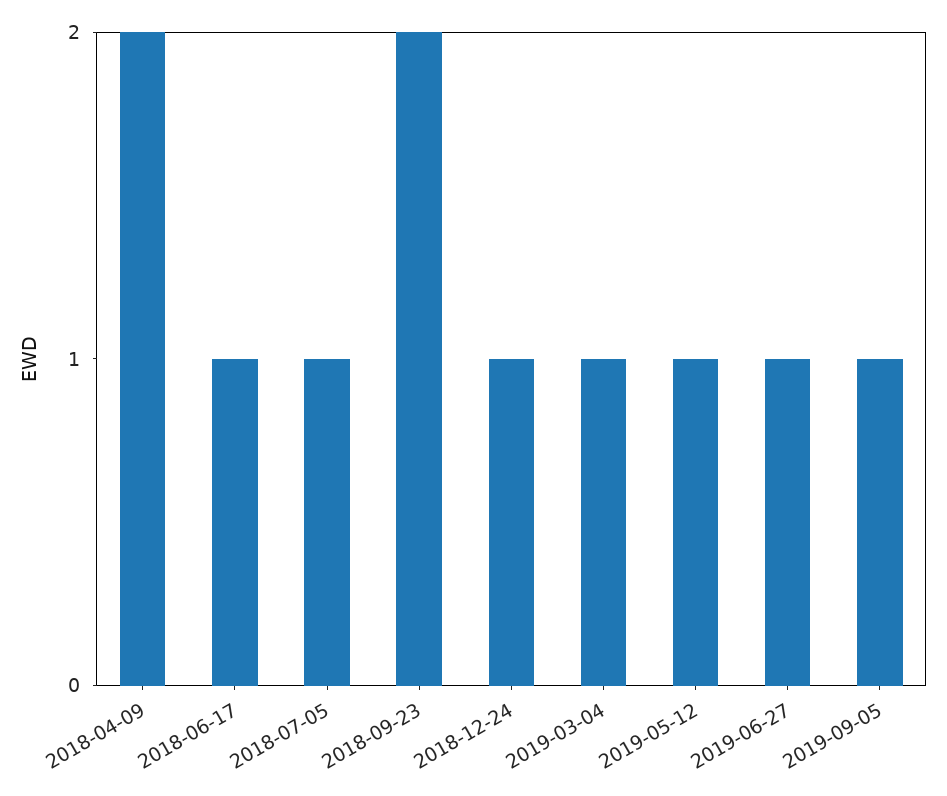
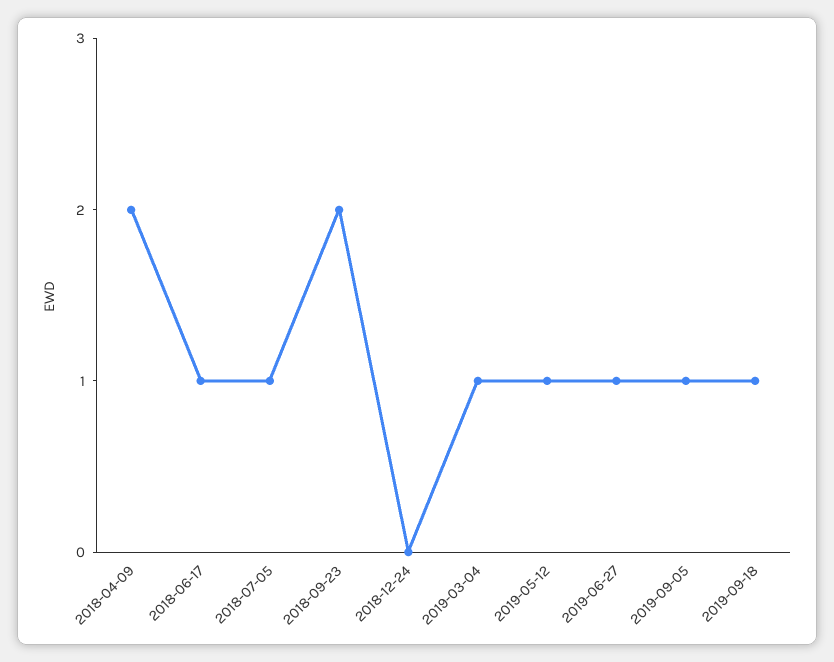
2018-12-24: 1 -> 0
2019-09-18: none -> 1

